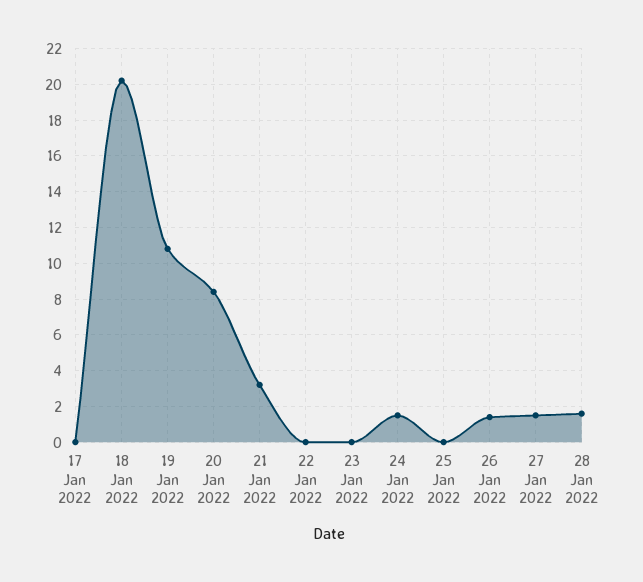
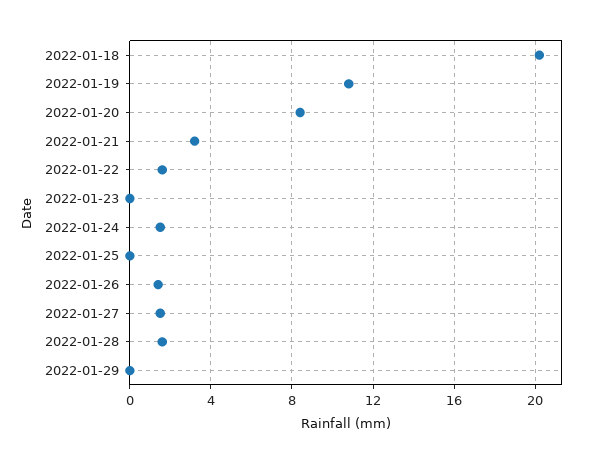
17 Jan 2022: 0 -> none
22 Jan 2022: 0 -> 1.5
2022-01-29: none -> 0

